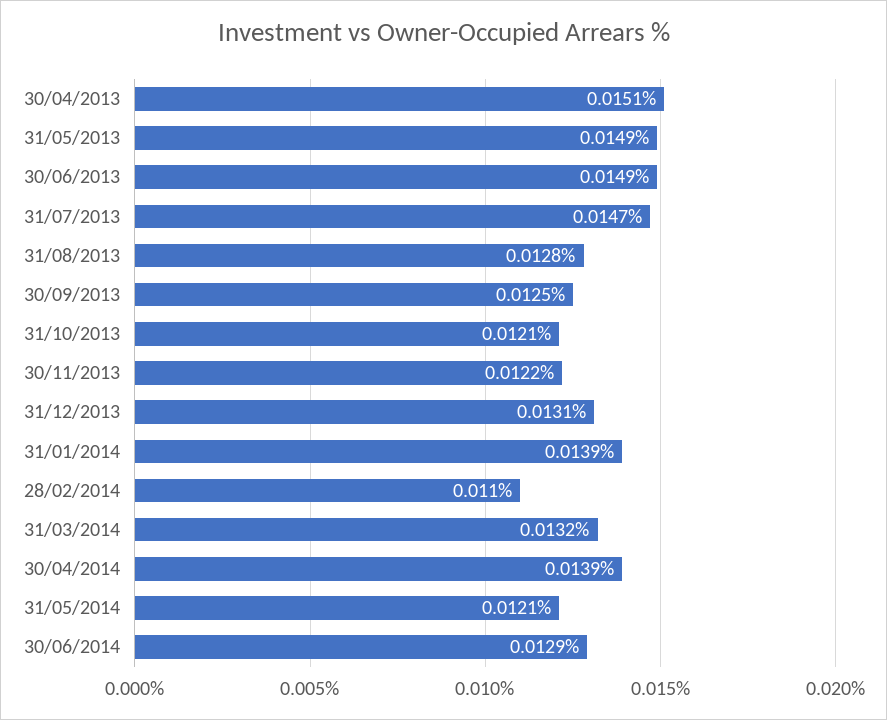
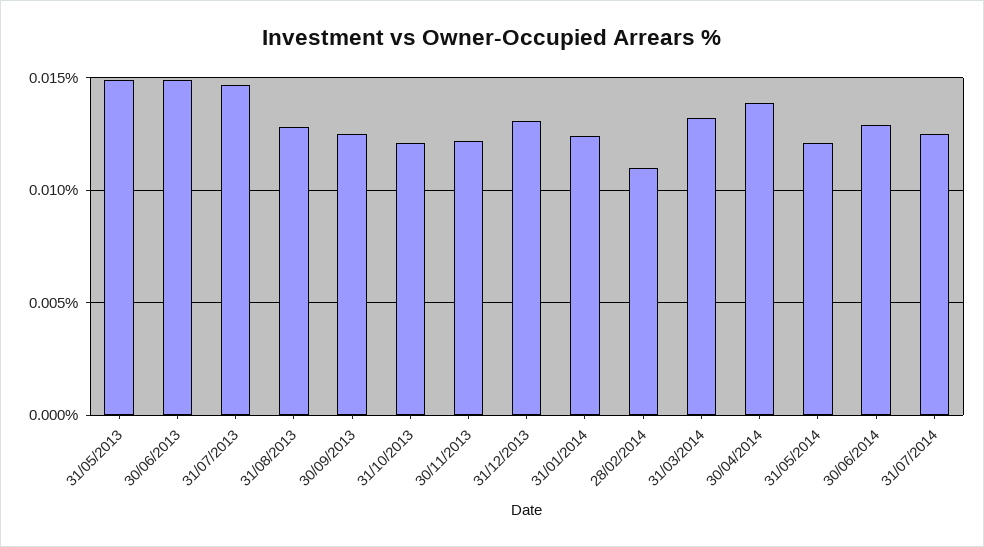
30/04/2013: 0.0151 -> none
31/01/2014: 0.0139 -> 0.0125
31/07/2014: none -> 0.0125

